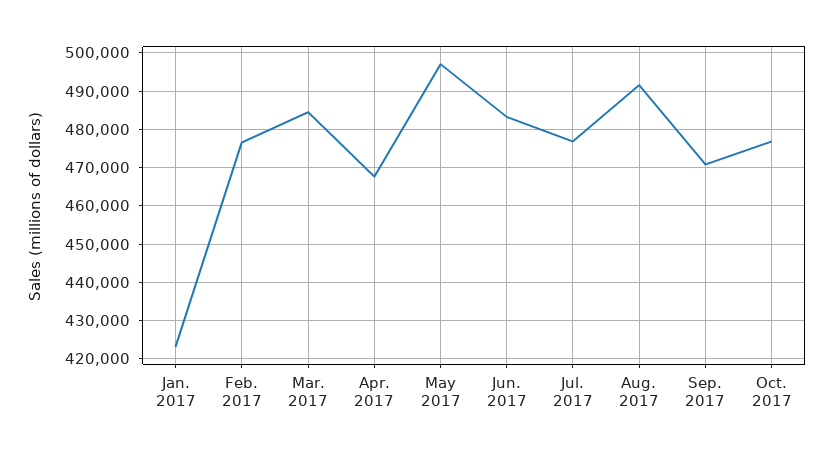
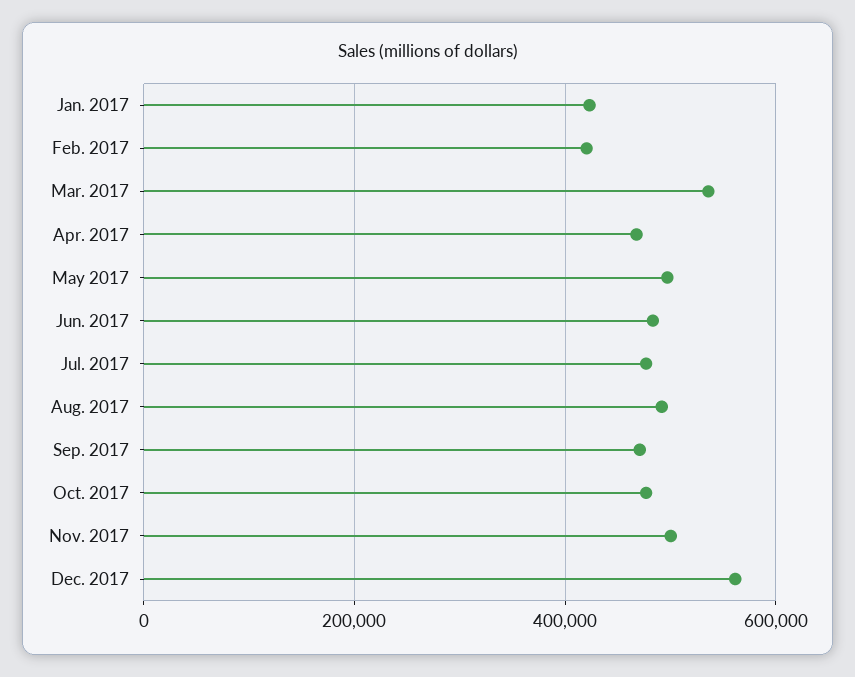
Feb. 2017: 476000 -> 420000
Mar. 2017: 484000 -> 540000
Nov. 2017: none -> 500000
Dec. 2017: none -> 560000

